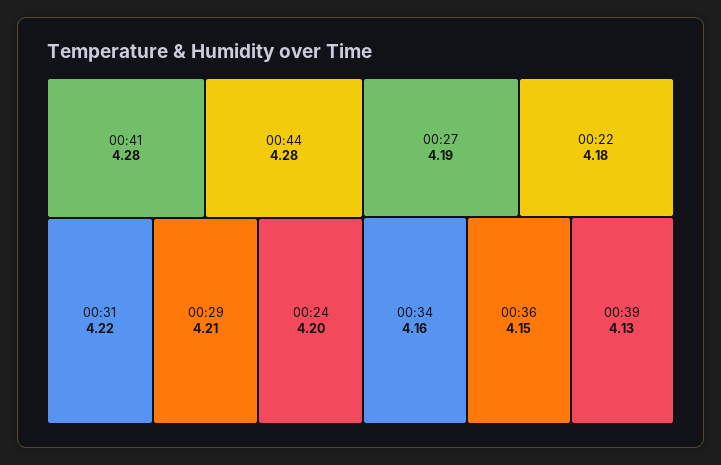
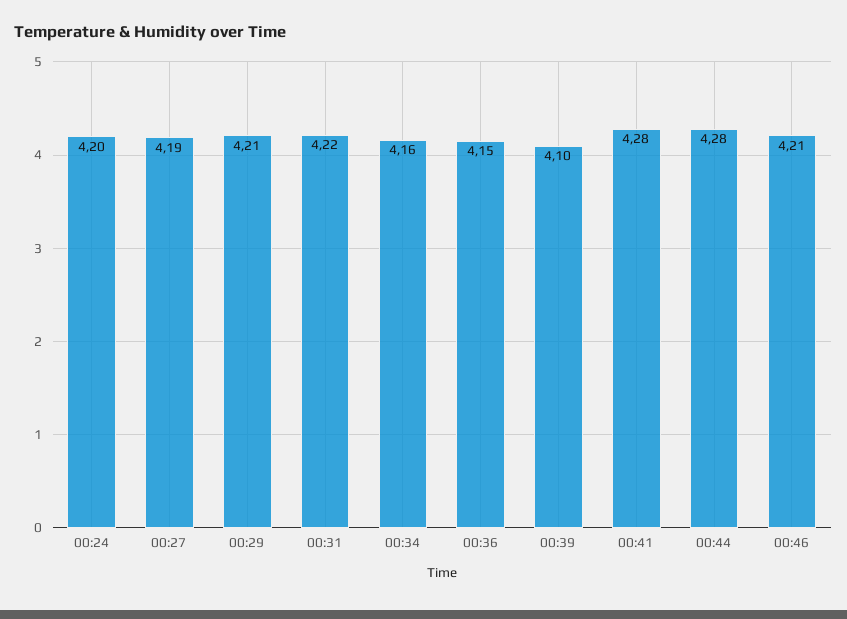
00:22: 4.18 -> none
00:39: 4.13 -> 4.1
00:46: none -> 4.21

